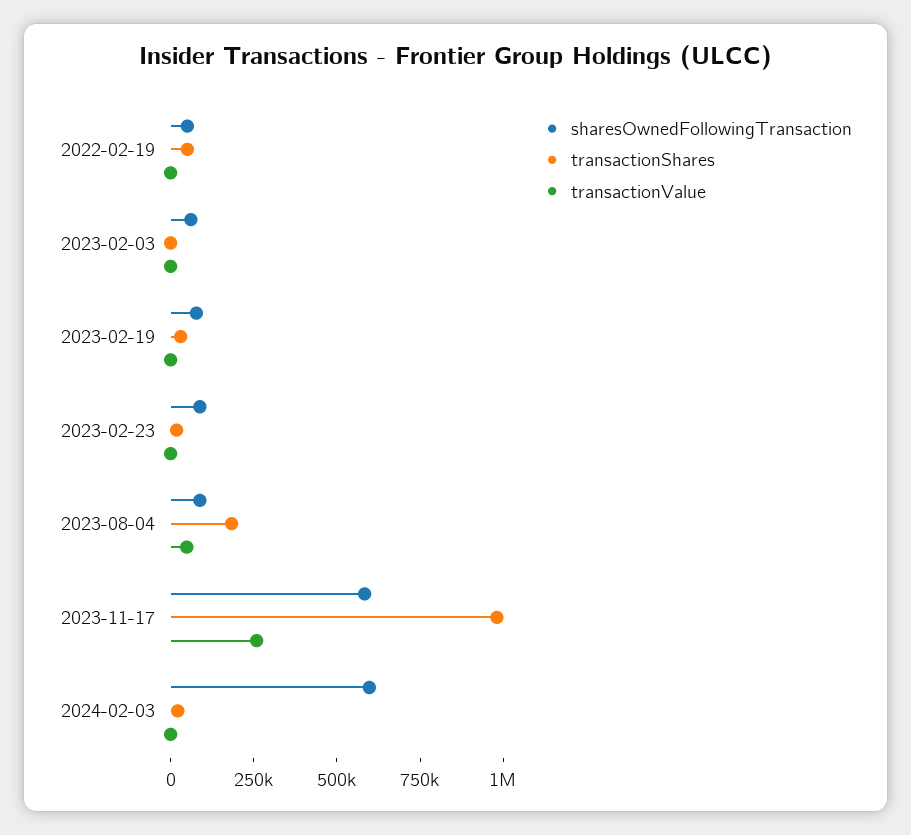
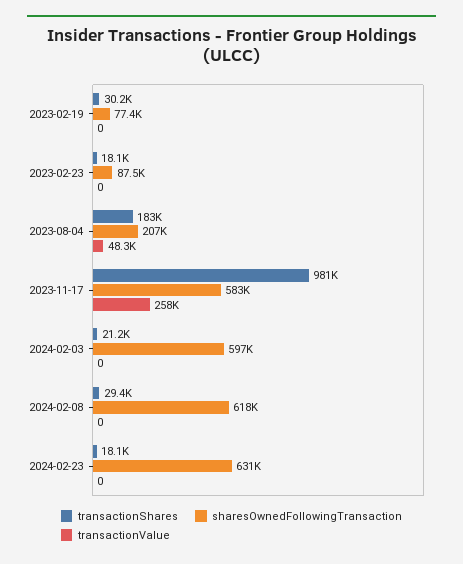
sharesOwnedFollowingTransaction, 2022-02-19: 50000 -> none
transactionShares, 2022-02-19: 50000 -> none
transactionValue, 2022-02-19: 0 -> none
sharesOwnedFollowingTransaction, 2023-02-03: 50000 -> none
transactionShares, 2023-02-03: 0 -> none
transactionValue, 2023-02-03: 0 -> none
sharesOwnedFollowingTransaction, 2023-08-04: 100000 -> 207000
transactionShares, 2024-02-08: none -> 29400
sharesOwnedFollowingTransaction, 2024-02-08: none -> 618000
transactionValue, 2024-02-08: none -> 0
transactionShares, 2024-02-23: none -> 18100
sharesOwnedFollowingTransaction, 2024-02-23: none -> 631000
transactionValue, 2024-02-23: none -> 0

